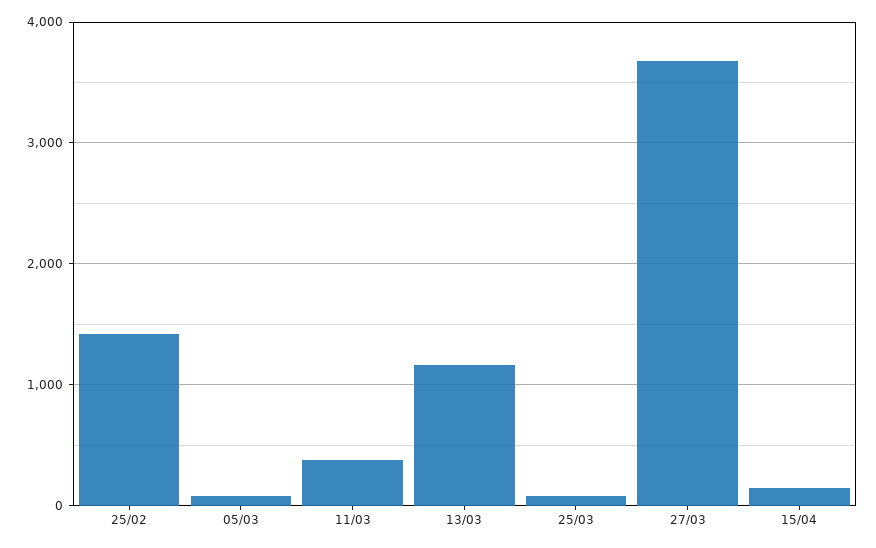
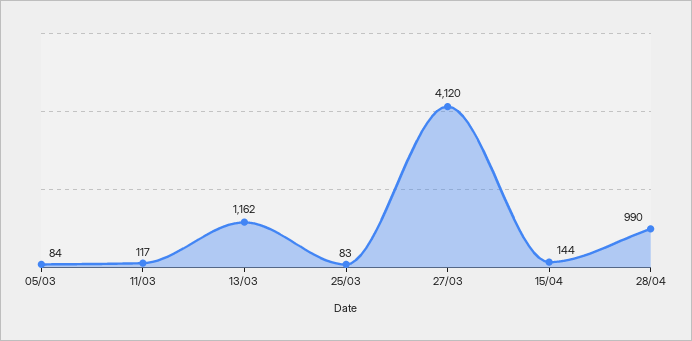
25/02: 1400 -> none
11/03: 400 -> 117
27/03: 3700 -> 4120
28/04: none -> 990

